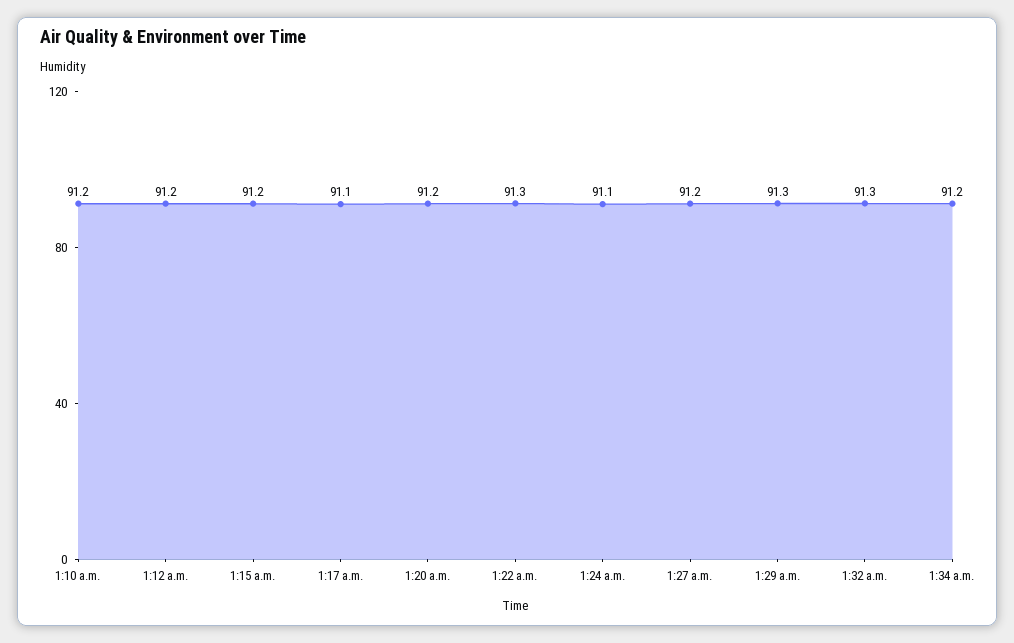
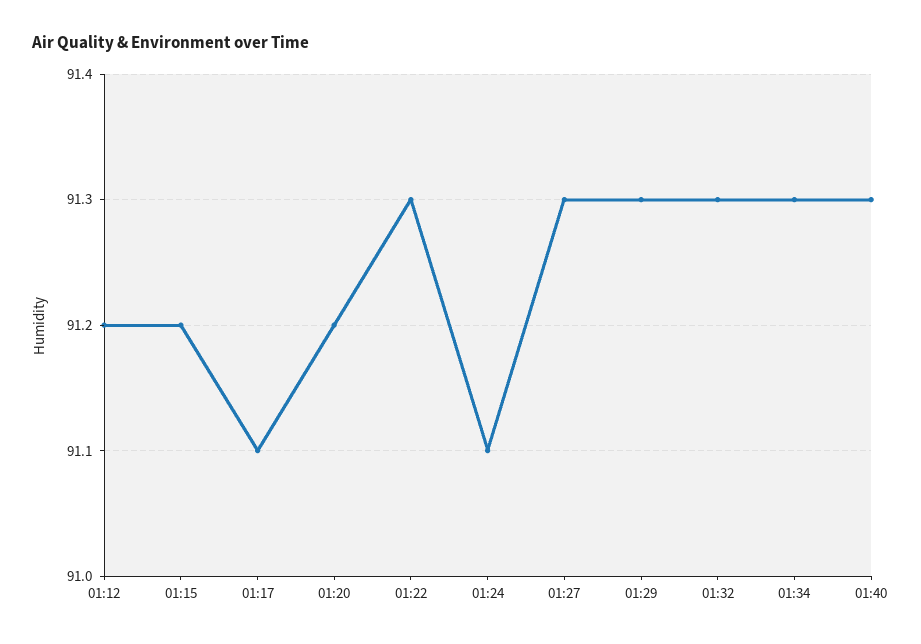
1:10 a.m.: 91.2 -> none
1:27 a.m.: 91.2 -> 91.3
1:34 a.m.: 91.2 -> 91.3
01:40: none -> 91.3

